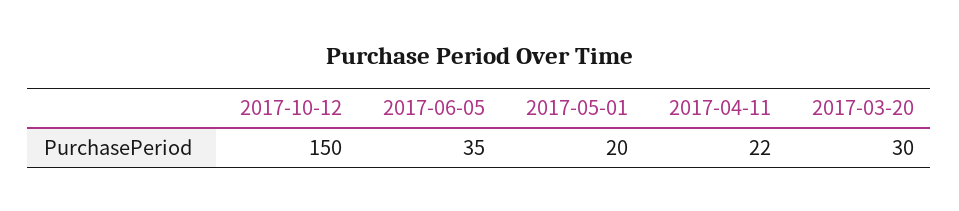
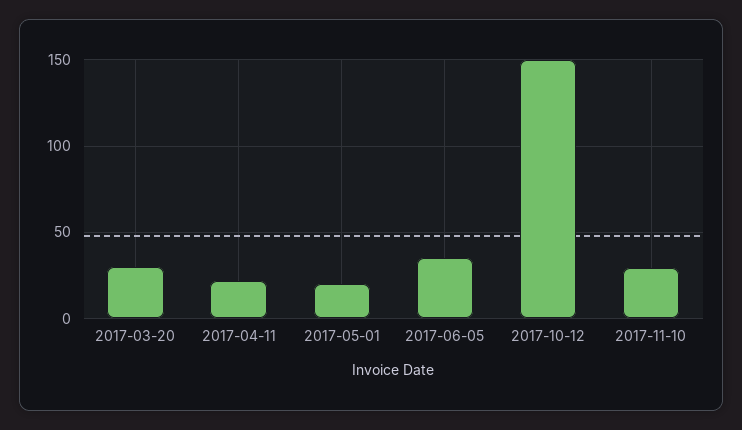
2017-11-10: none -> 30

